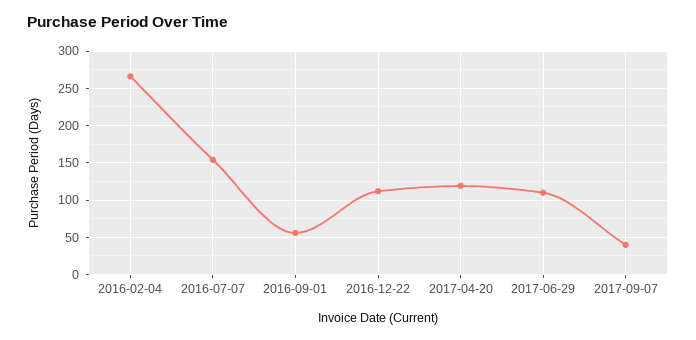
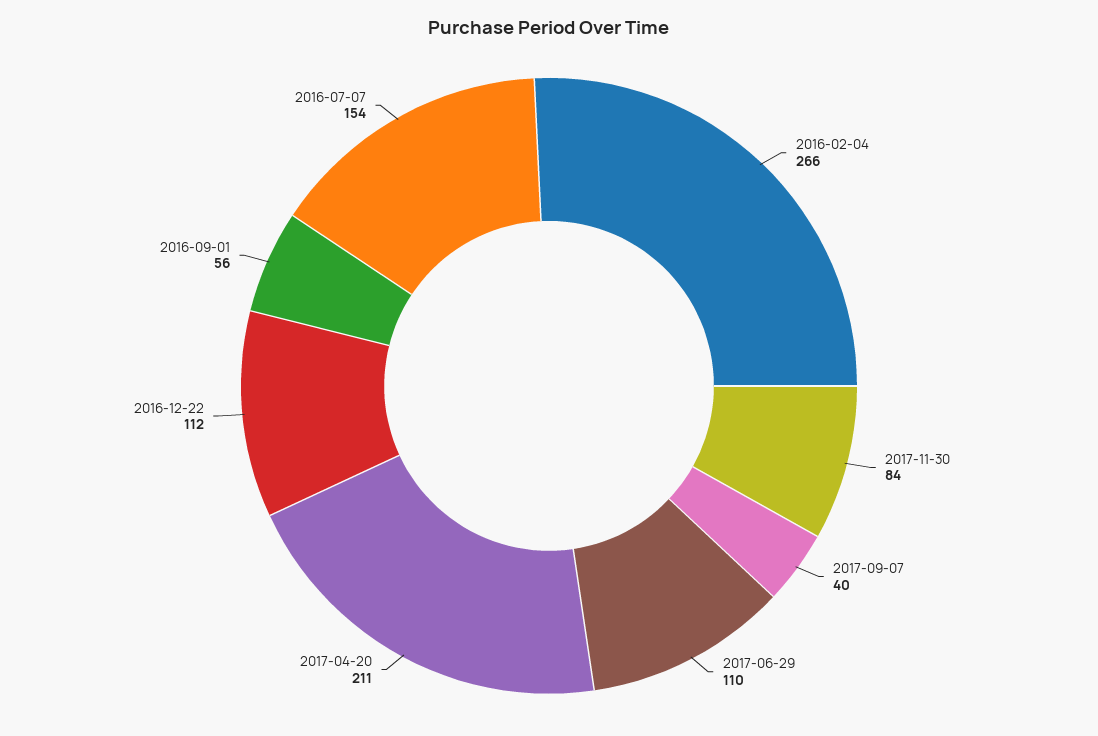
2017-04-20: 120 -> 211
2017-11-30: none -> 84

